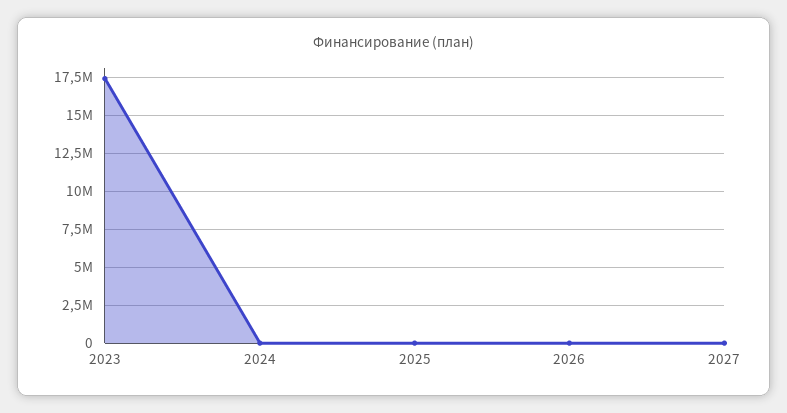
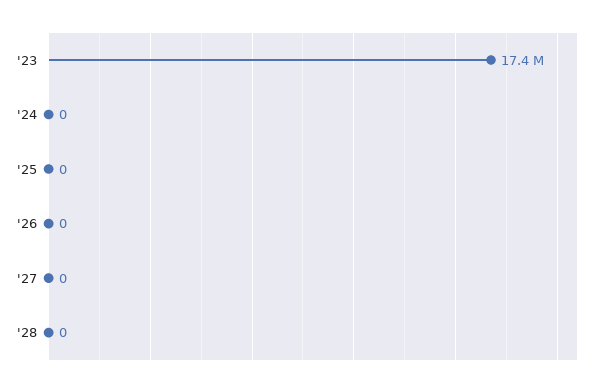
'28: none -> 0

